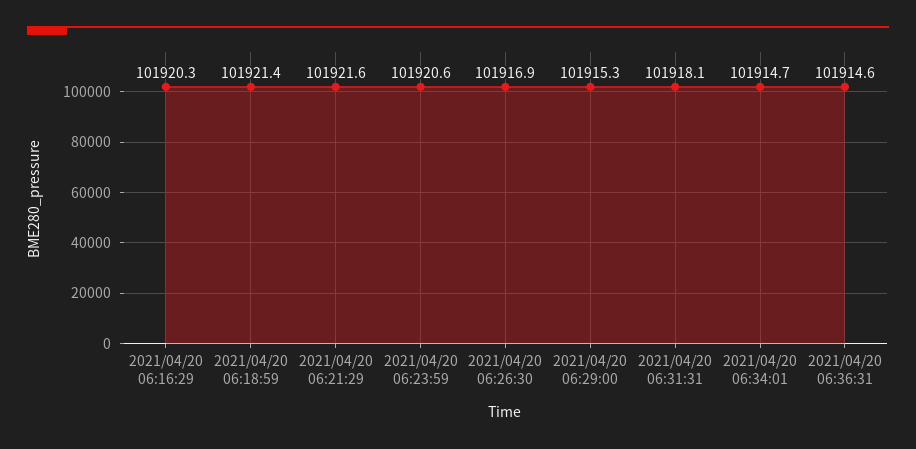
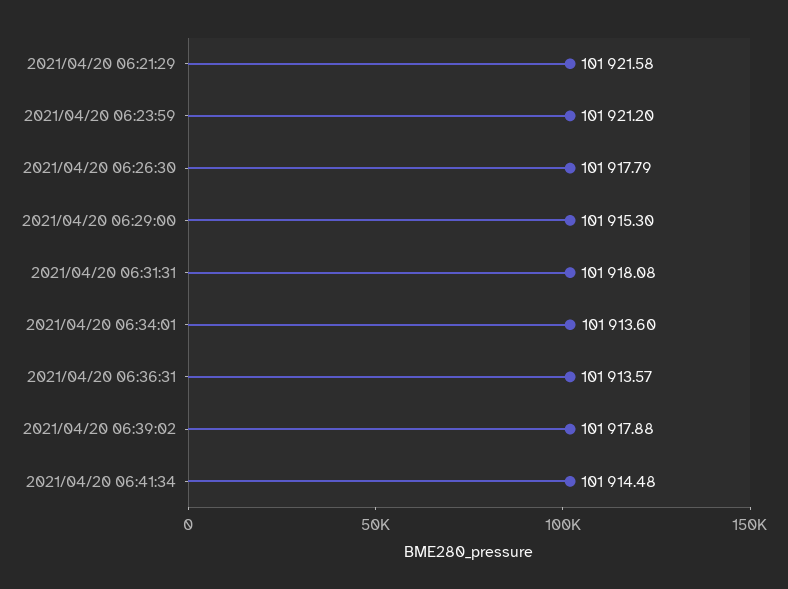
2021/04/20 06:16:29: 101920.3 -> none
2021/04/20 06:18:59: 101921.4 -> none
2021/04/20 06:23:59: 101920.6 -> 101921.2
2021/04/20 06:26:30: 101916.9 -> 101917.79
2021/04/20 06:34:01: 101914.7 -> 101913.6
2021/04/20 06:36:31: 101914.6 -> 101913.57
2021/04/20 06:39:02: none -> 101917.88
2021/04/20 06:41:34: none -> 101914.48

